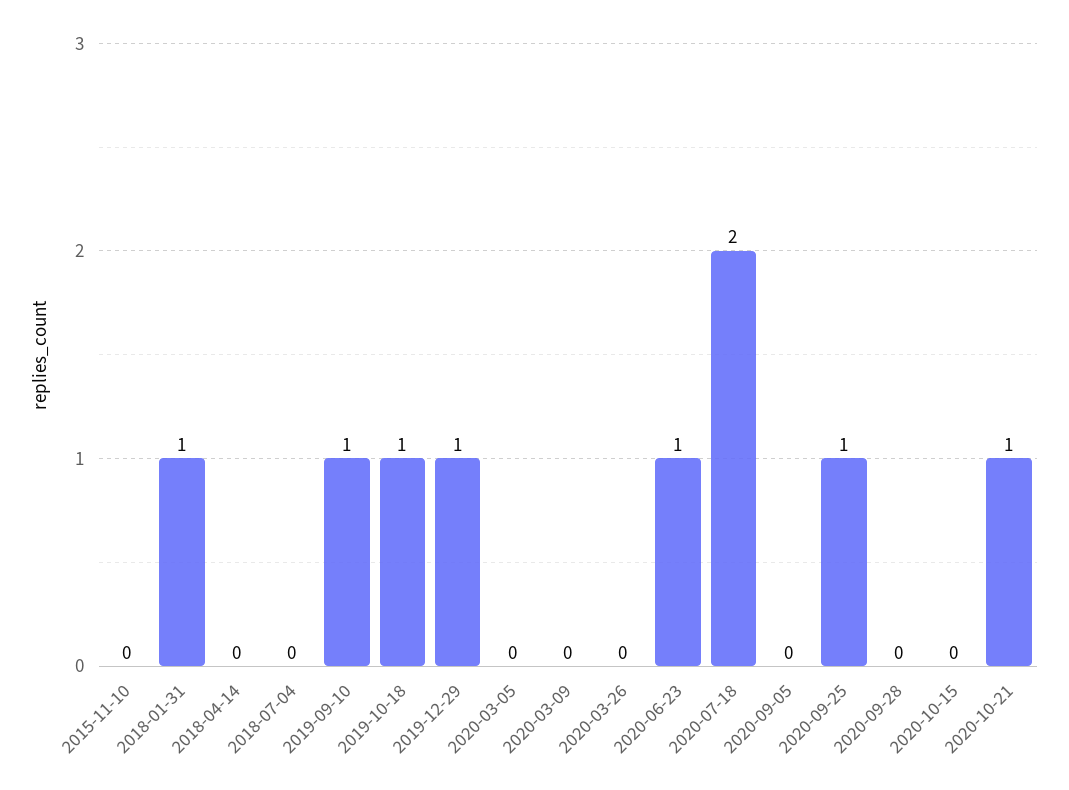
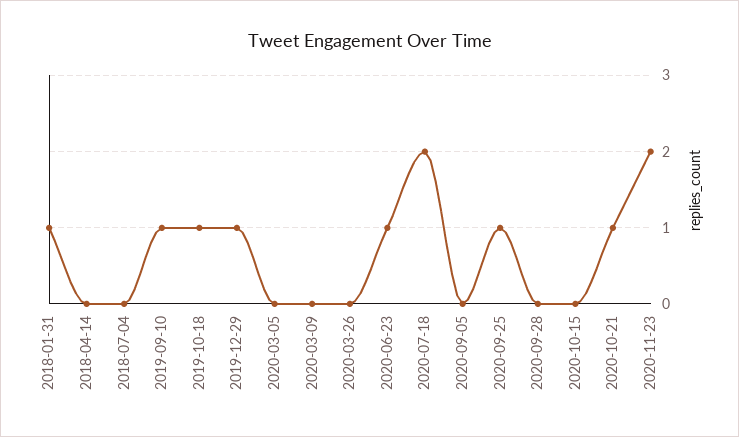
2015-11-10: 0 -> none
2020-11-23: none -> 2

